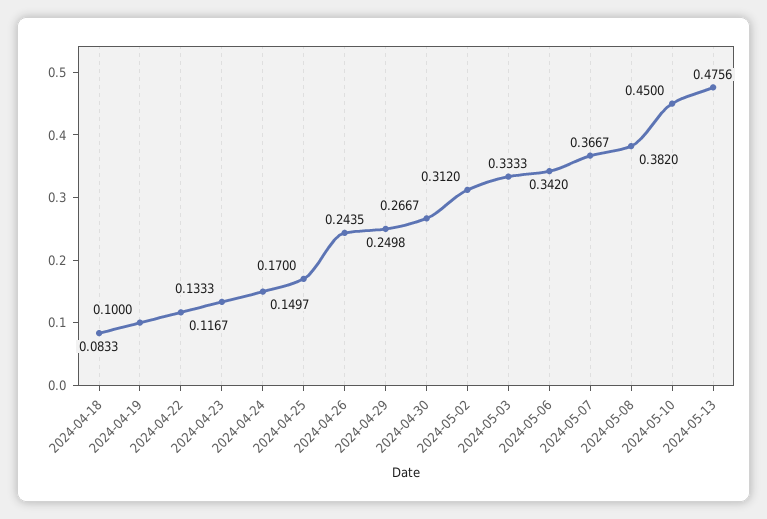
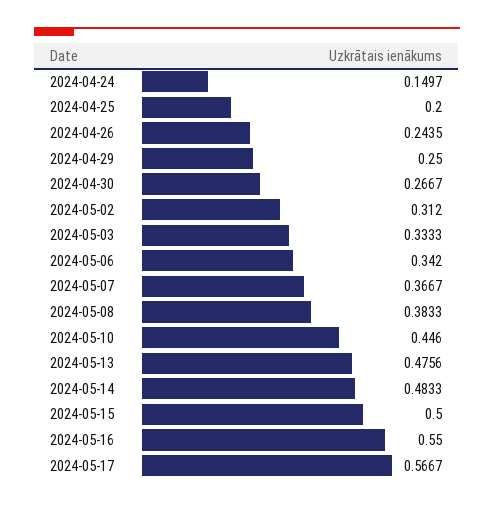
2024-04-18: 0.0833 -> none
2024-04-19: 0.1 -> none
2024-04-22: 0.1167 -> none
2024-04-23: 0.1333 -> none
2024-04-25: 0.17 -> 0.2
2024-04-29: 0.2498 -> 0.25
2024-05-08: 0.382 -> 0.3833
2024-05-10: 0.45 -> 0.446
2024-05-14: none -> 0.4833
2024-05-15: none -> 0.5
2024-05-16: none -> 0.55
2024-05-17: none -> 0.5667

